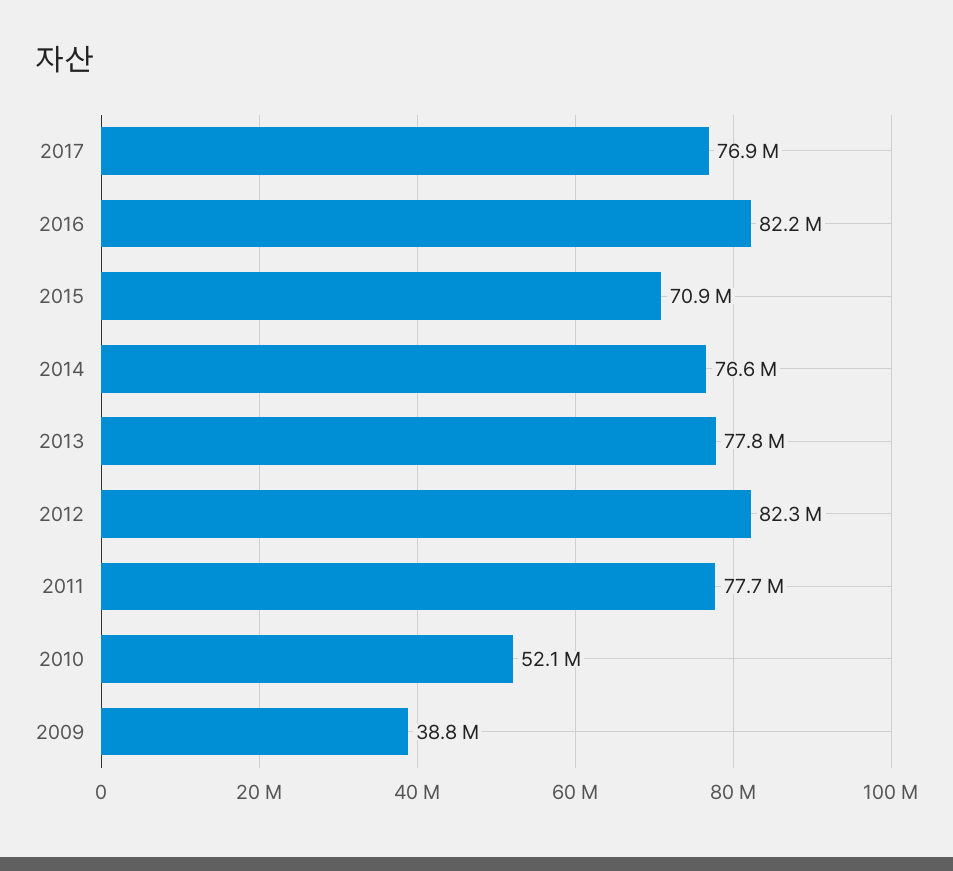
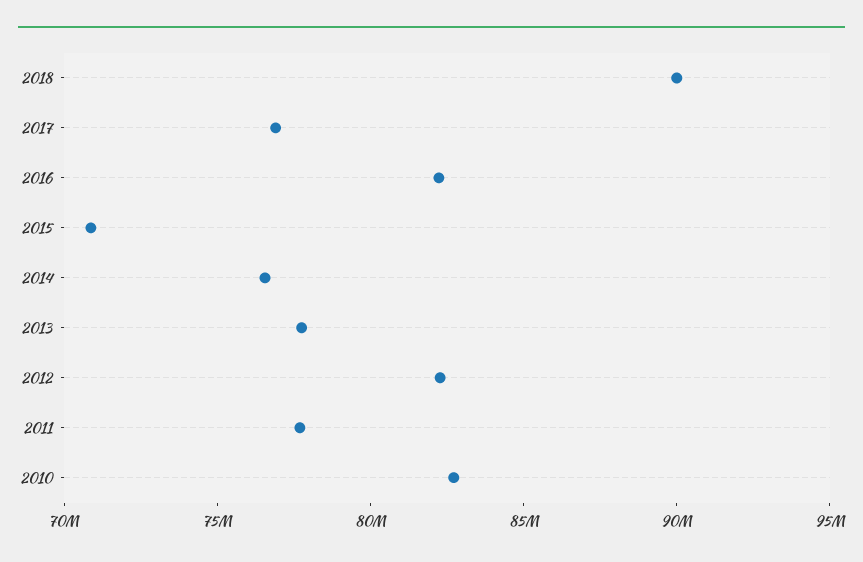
2010: 52100000 -> 83000000
2009: 38800000 -> none
2018: none -> 90000000

